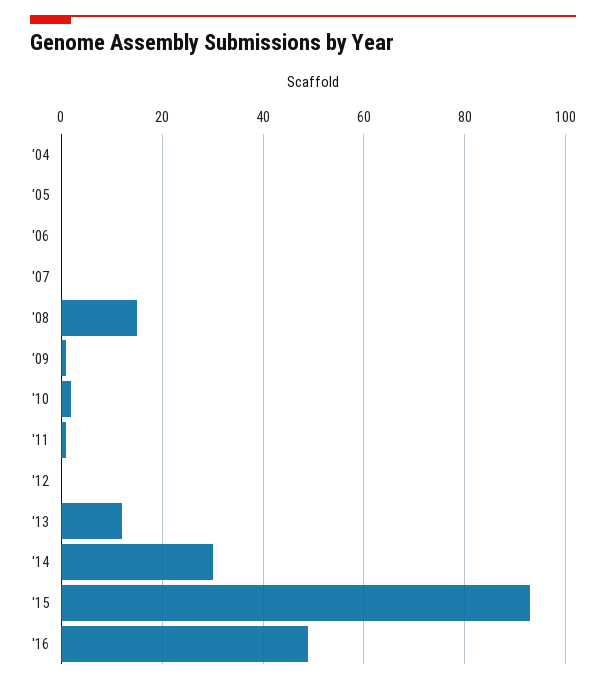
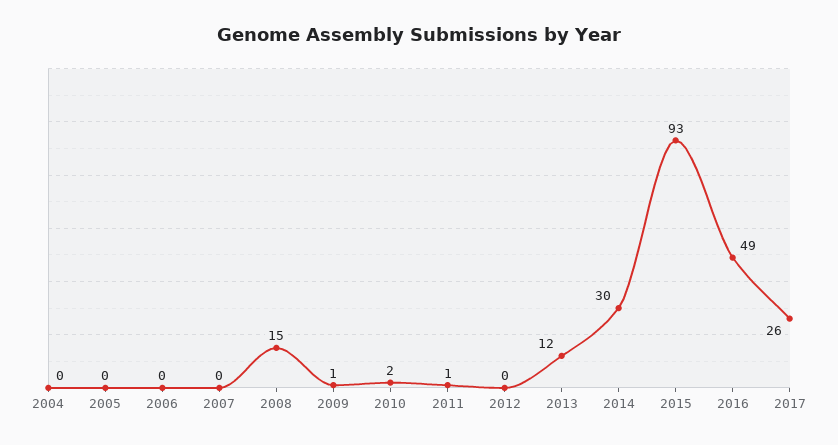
2017: none -> 26

